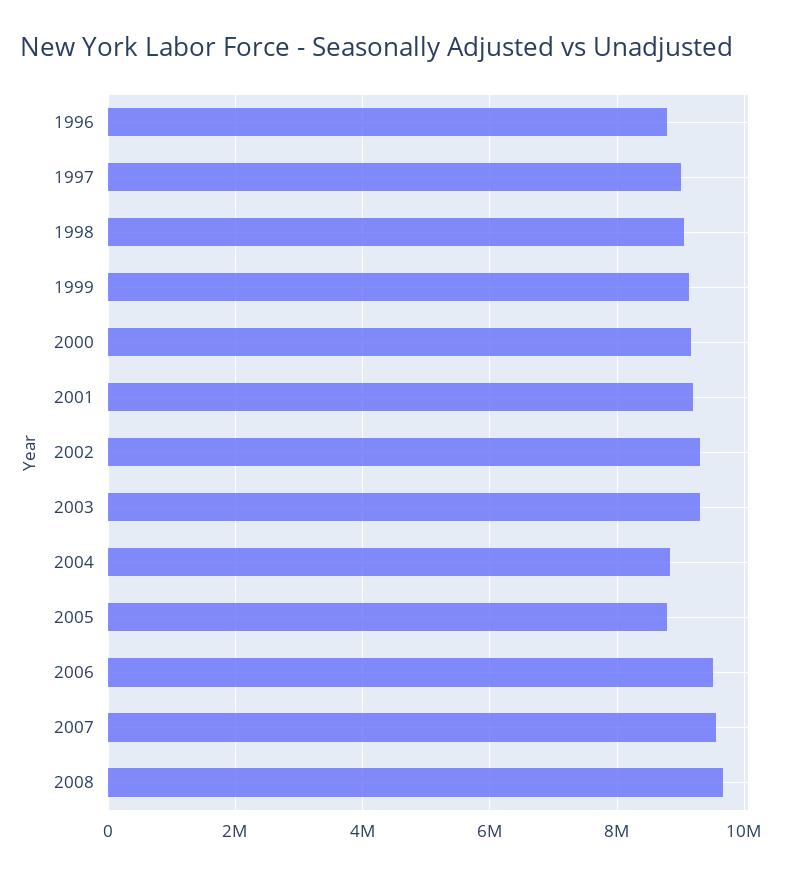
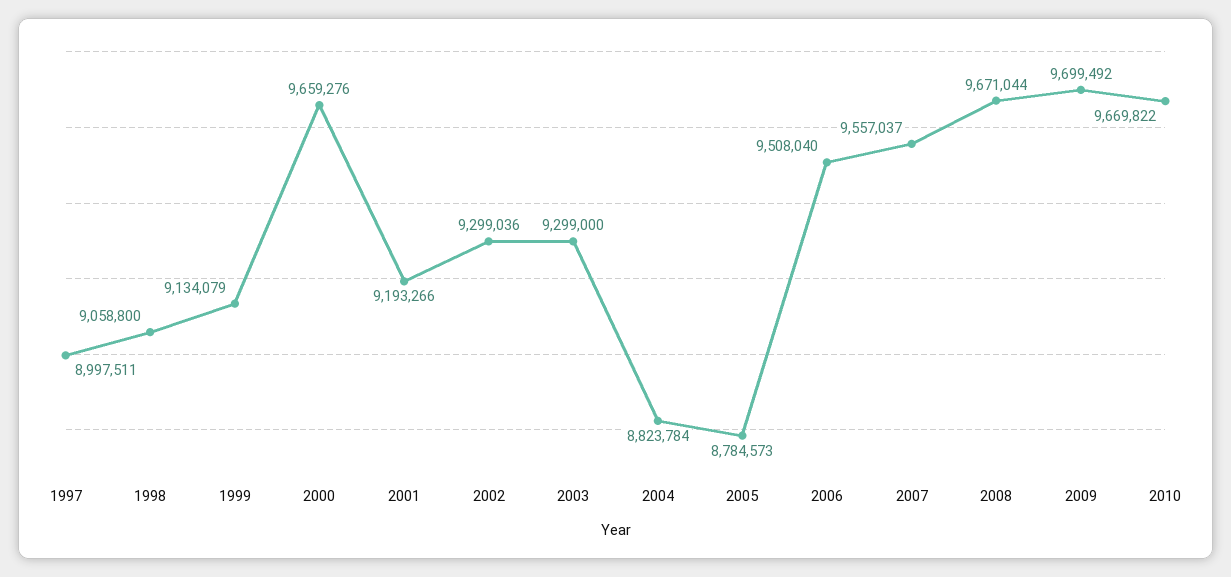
1996: 8800000 -> none
2000: 9200000 -> 9659276
2009: none -> 9699492
2010: none -> 9669822

